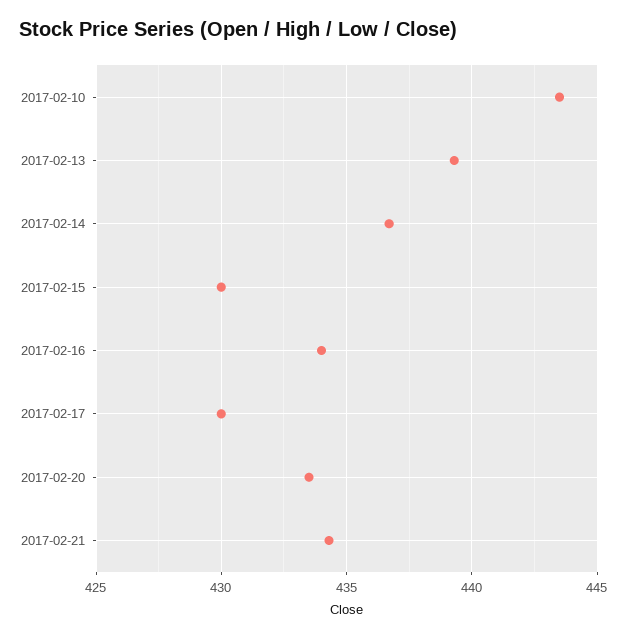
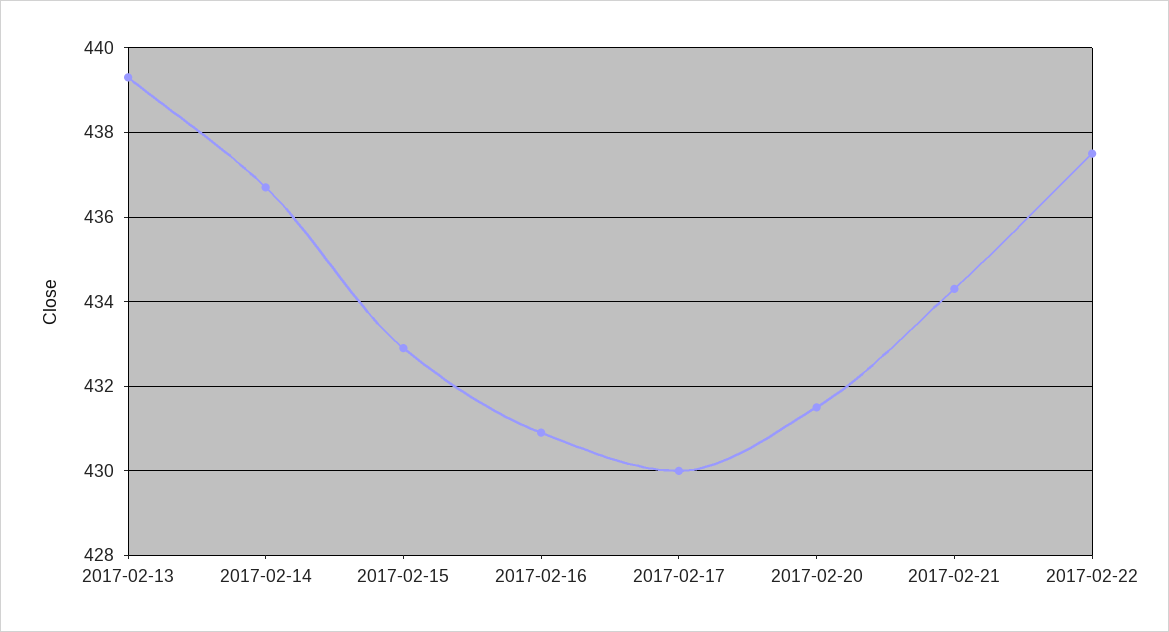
2017-02-10: 443.5 -> none
2017-02-15: 430 -> 433
2017-02-16: 434 -> 431
2017-02-20: 433.5 -> 431.5
2017-02-22: none -> 437.5

